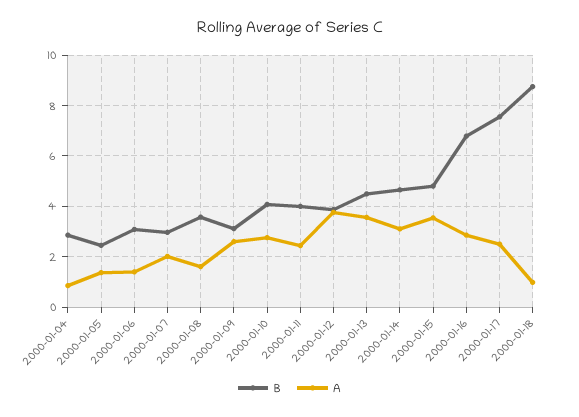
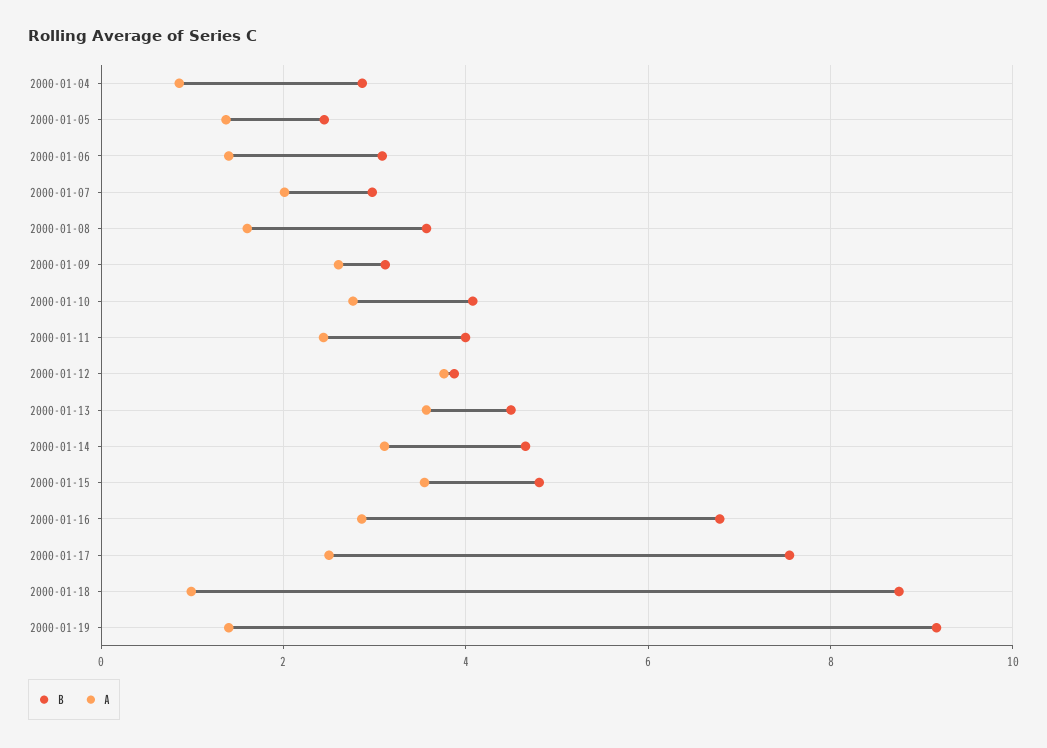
B, 2000-01-19: none -> 9.2
A, 2000-01-19: none -> 1.4

